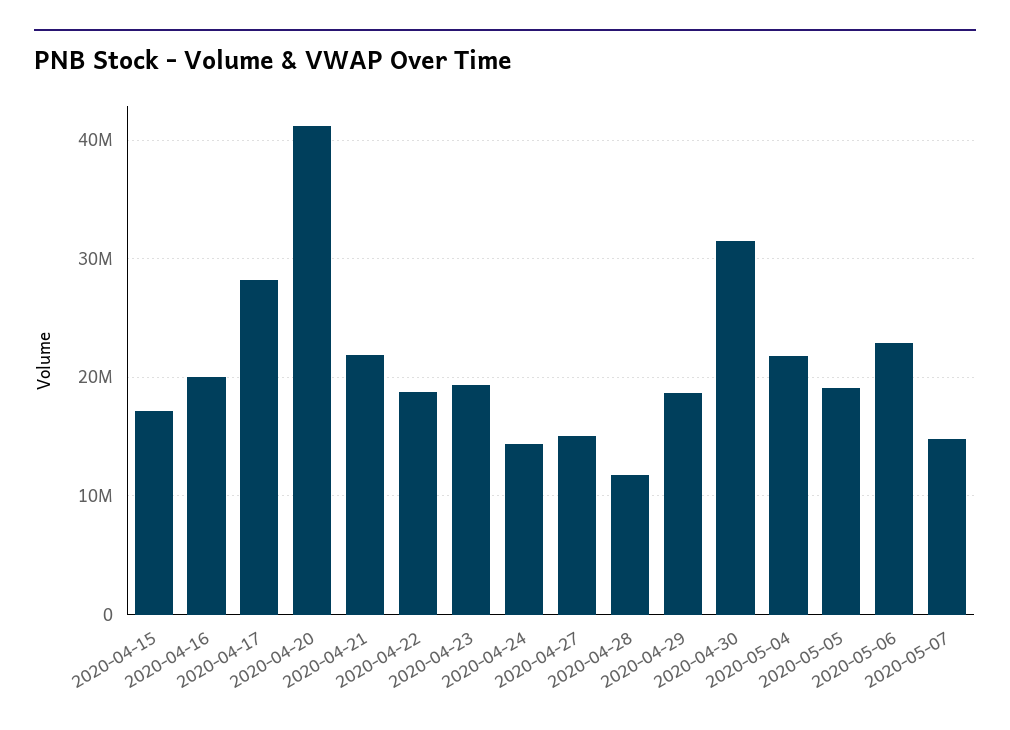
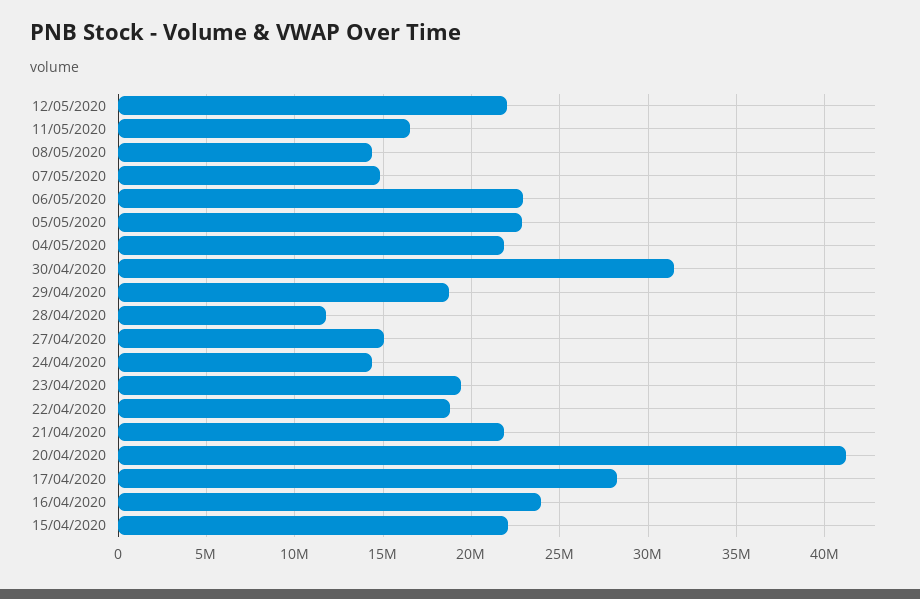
2020-04-15: 17000000 -> 22000000
2020-04-16: 20000000 -> 24000000
2020-05-05: 19000000 -> 23000000
12/05/2020: none -> 22000000
11/05/2020: none -> 16500000
08/05/2020: none -> 14500000

